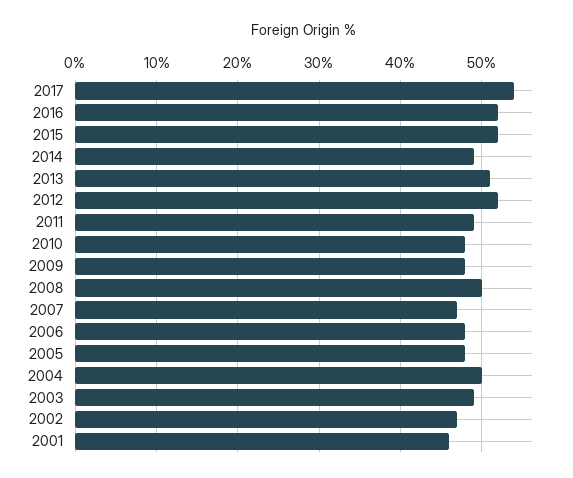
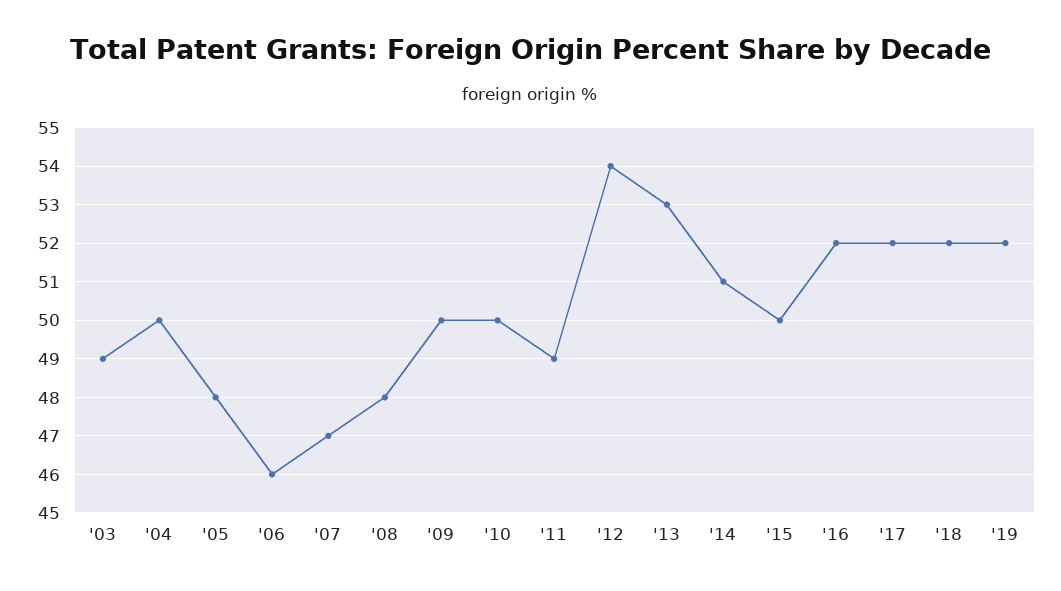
2017: 54 -> 52
2015: 52 -> 50
2014: 49 -> 51
2013: 51 -> 53
2012: 52 -> 54
2010: 48 -> 50
2009: 48 -> 50
2008: 50 -> 48
2006: 48 -> 46
2002: 47 -> none
2001: 46 -> none
'18: none -> 52
'19: none -> 52

